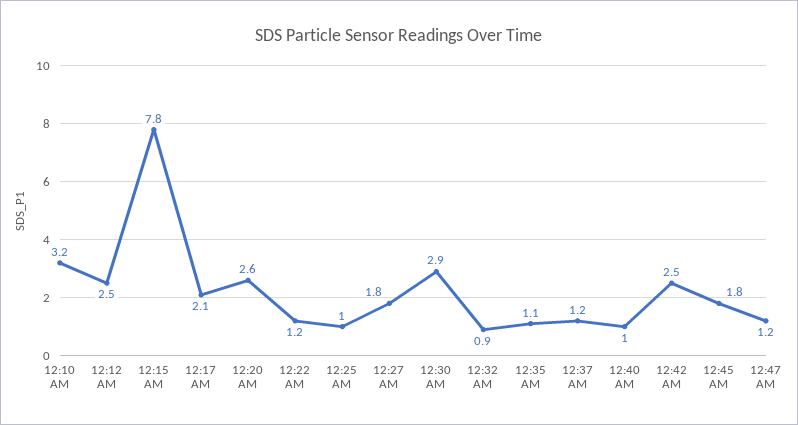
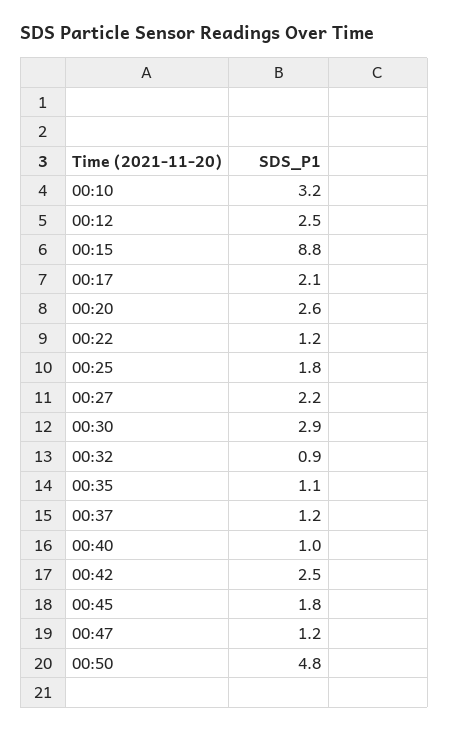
12:15 AM: 7.8 -> 8.8
12:25 AM: 1 -> 1.8
12:27 AM: 1.8 -> 2.2
00:50: none -> 4.8

